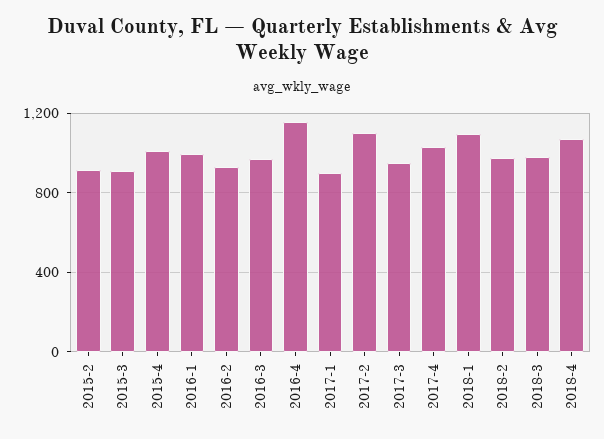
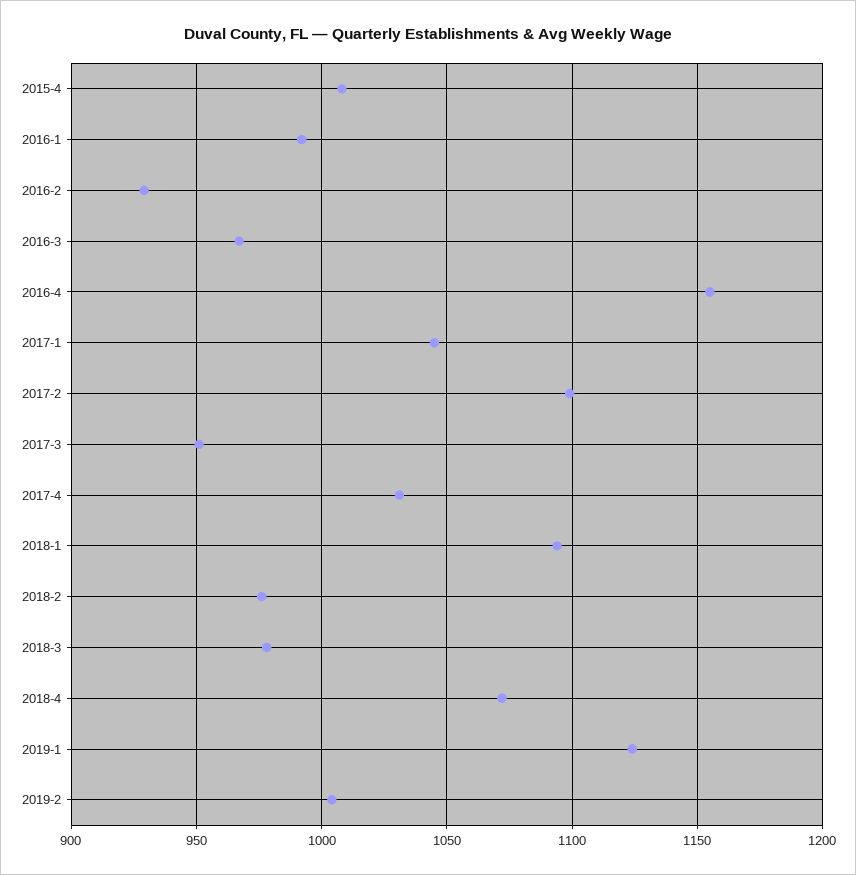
2015-2: 900 -> none
2015-3: 900 -> none
2017-1: 900 -> 1045
2019-1: none -> 1125
2019-2: none -> 1005

